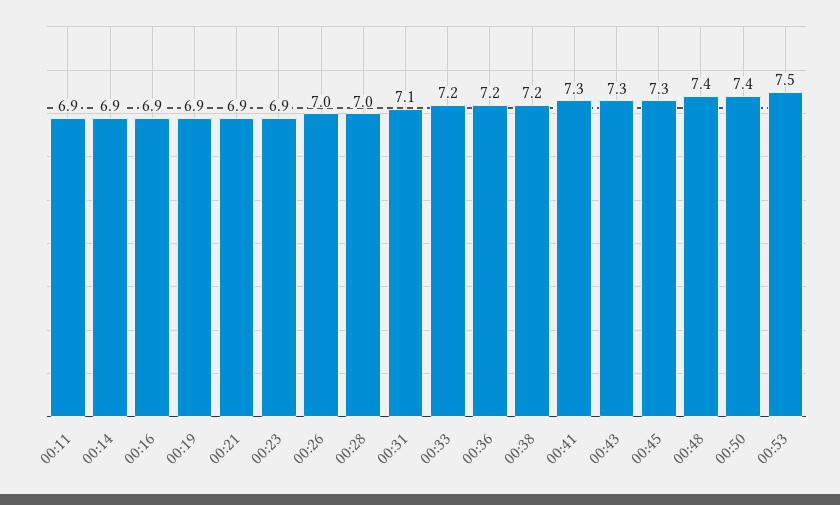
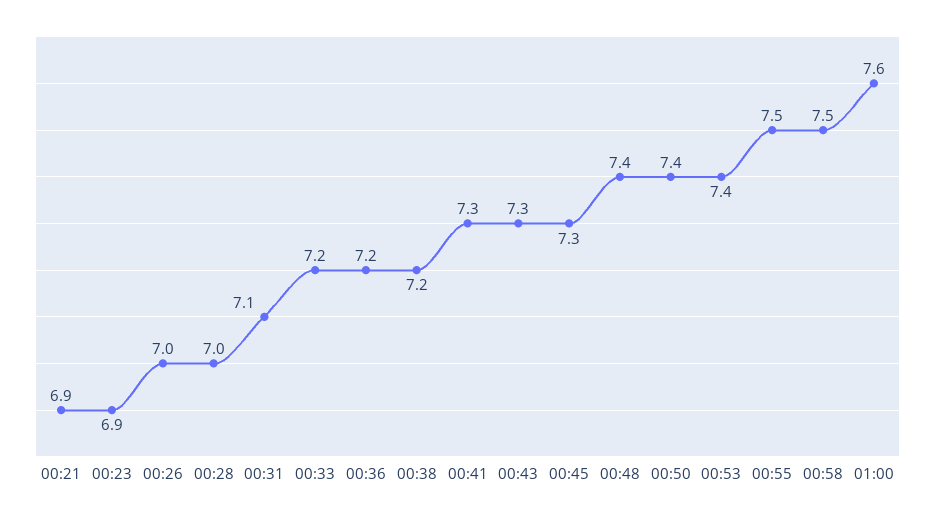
00:11: 6.9 -> none
00:14: 6.9 -> none
00:16: 6.9 -> none
00:19: 6.9 -> none
00:53: 7.5 -> 7.4
00:55: none -> 7.5
00:58: none -> 7.5
01:00: none -> 7.6

